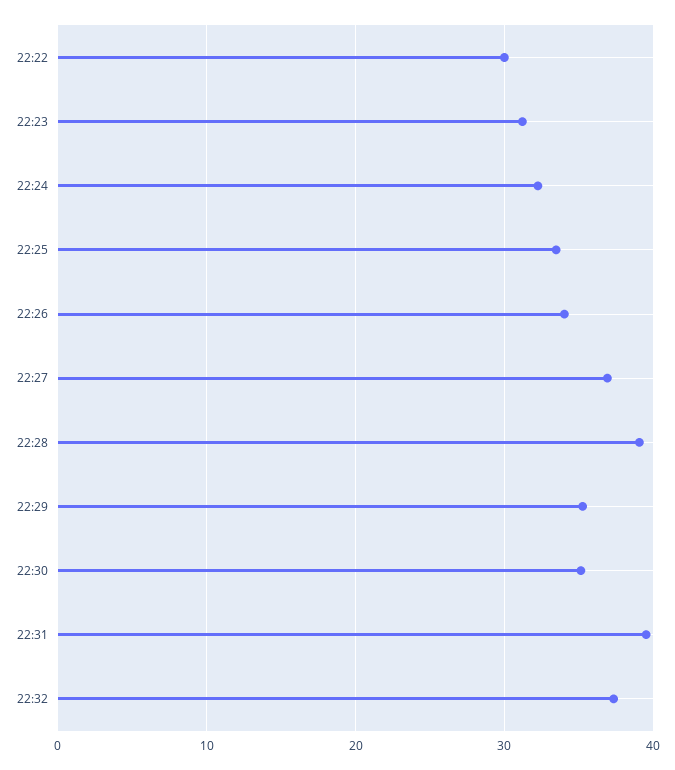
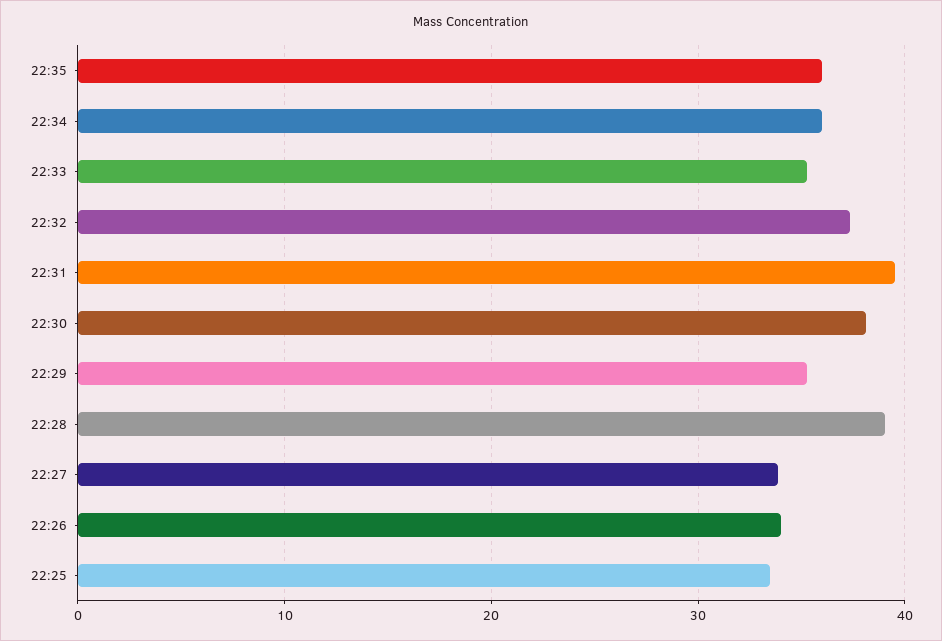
22:22: 30 -> none
22:23: 31 -> none
22:24: 32 -> none
22:27: 37 -> 34
22:30: 35 -> 38
22:35: none -> 36
22:34: none -> 36
22:33: none -> 35

